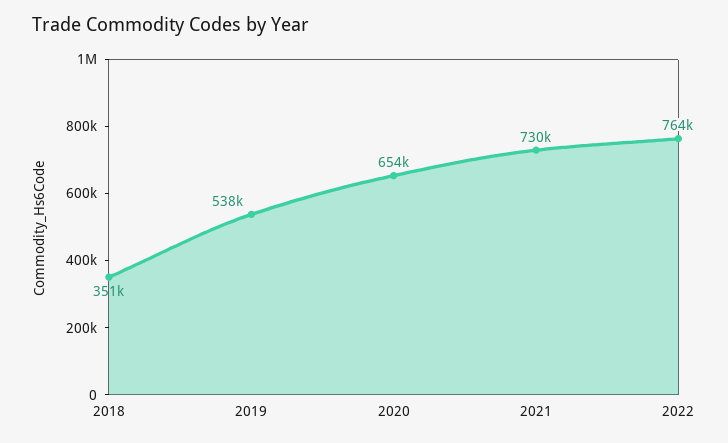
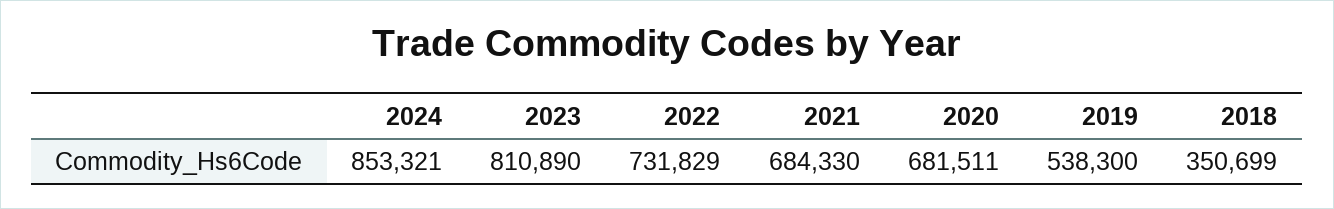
2020: 654000 -> 681511
2021: 730000 -> 684330
2022: 764000 -> 731829
2024: none -> 853321
2023: none -> 810890

